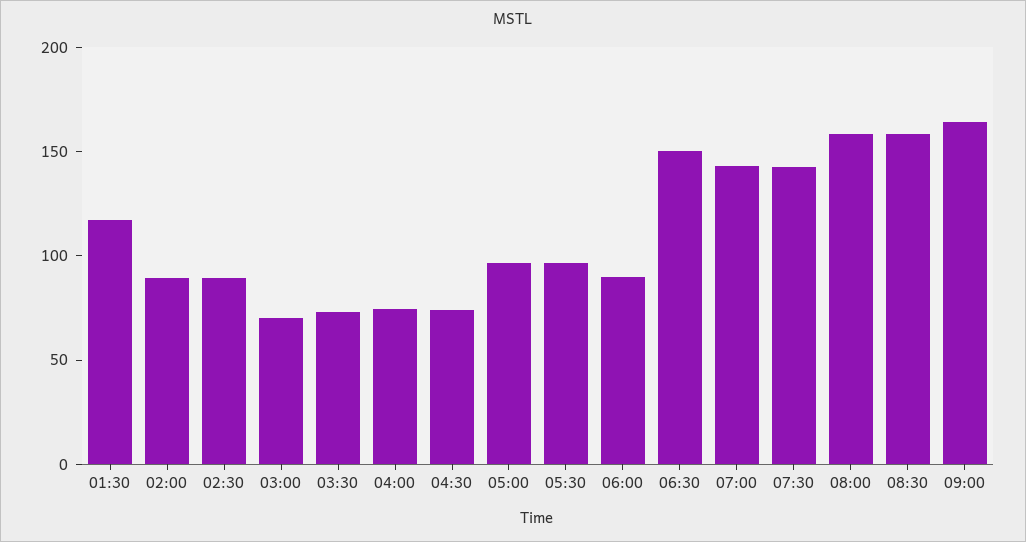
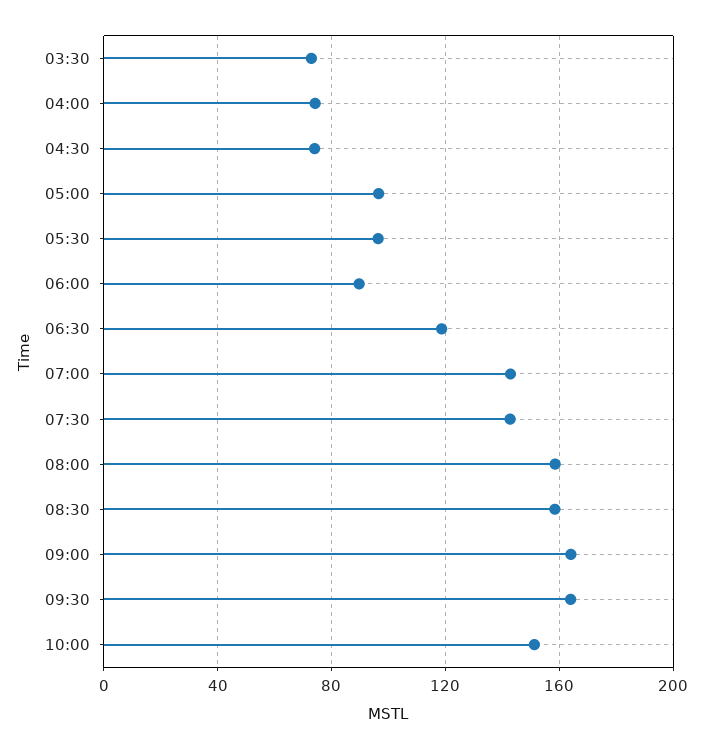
01:30: 120 -> none
02:00: 90 -> none
02:30: 90 -> none
03:00: 70 -> none
06:30: 150 -> 120
09:30: none -> 165
10:00: none -> 150

